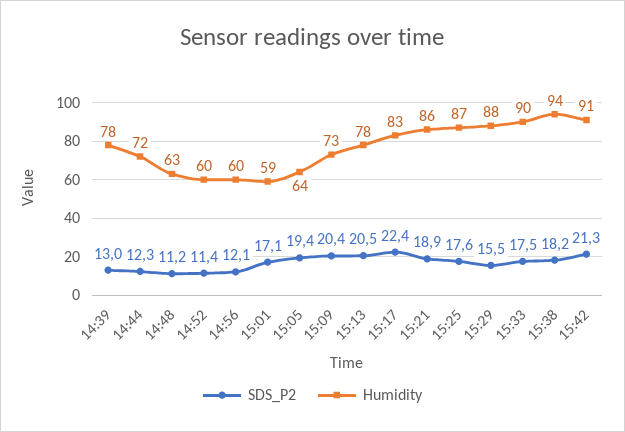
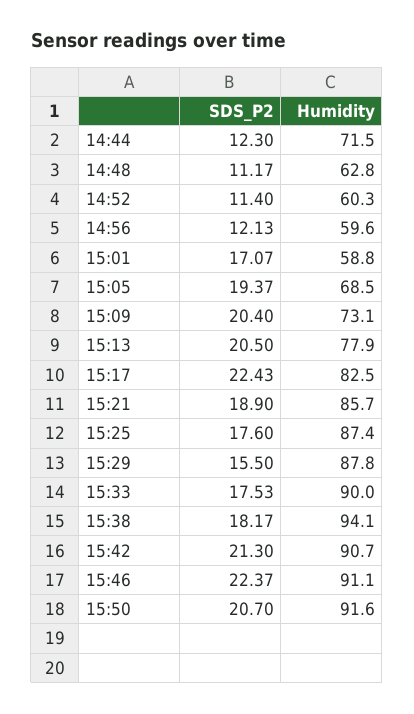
SDS_P2, 14:39: 13 -> none
Humidity, 14:39: 78 -> none
Humidity, 15:05: 64 -> 68.5
SDS_P2, 15:46: none -> 22.37
Humidity, 15:46: none -> 91.1
SDS_P2, 15:50: none -> 20.7
Humidity, 15:50: none -> 91.6

